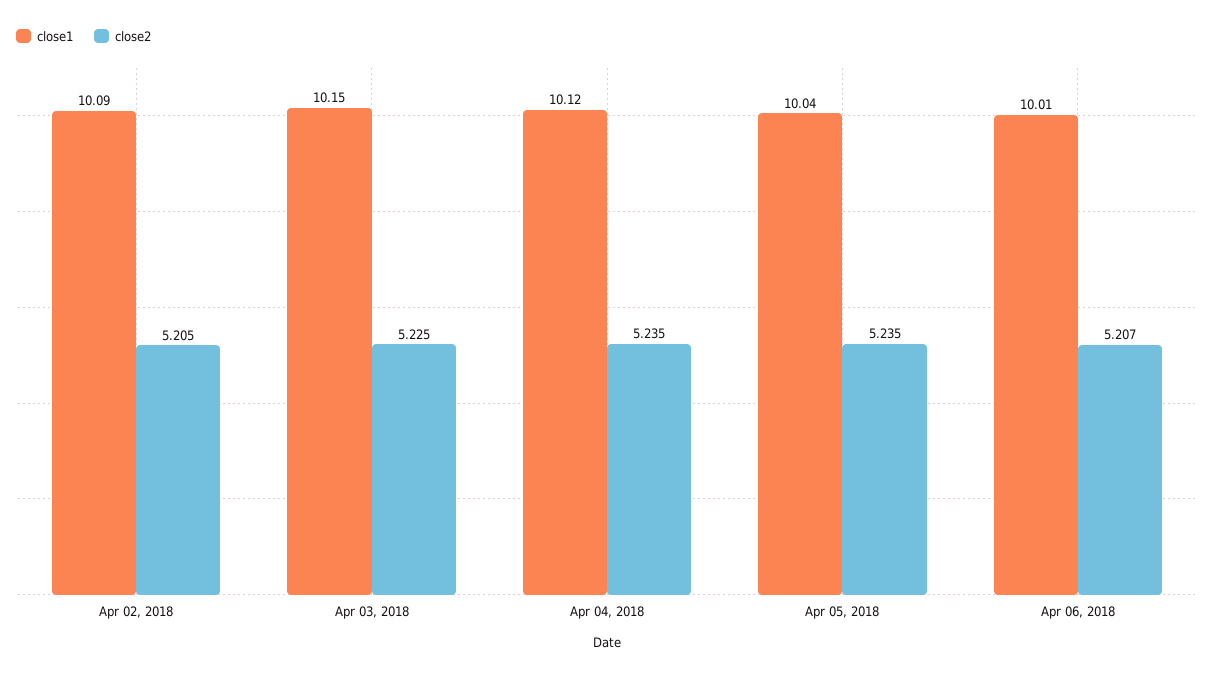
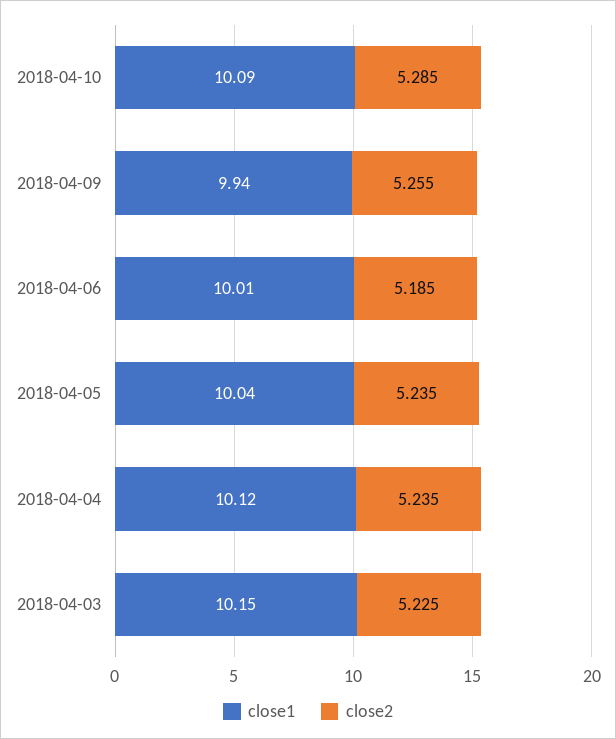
close1, Apr 02, 2018: 10.09 -> none
close2, Apr 02, 2018: 5.205 -> none
close2, Apr 06, 2018: 5.207 -> 5.185
close1, 2018-04-10: none -> 10.09
close2, 2018-04-10: none -> 5.285
close1, 2018-04-09: none -> 9.94
close2, 2018-04-09: none -> 5.255

